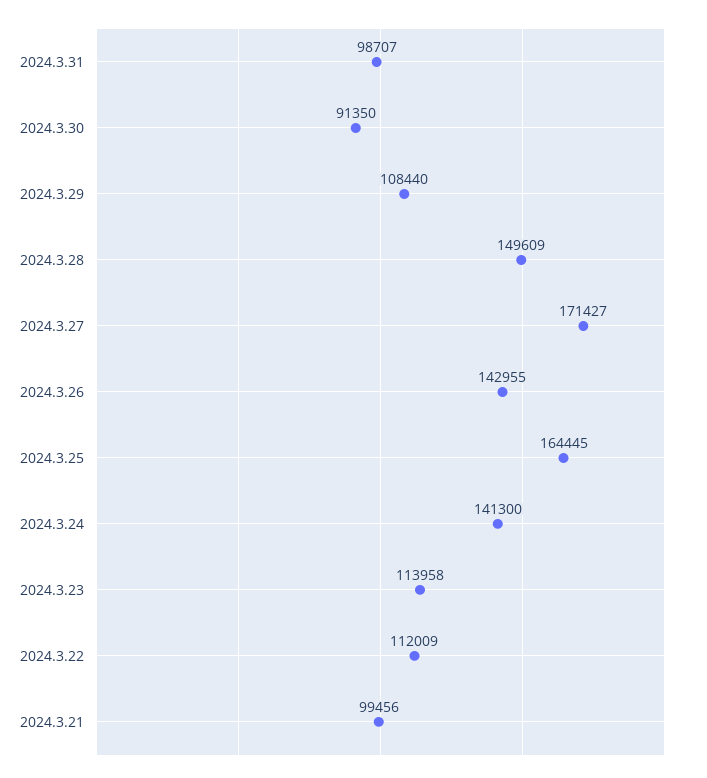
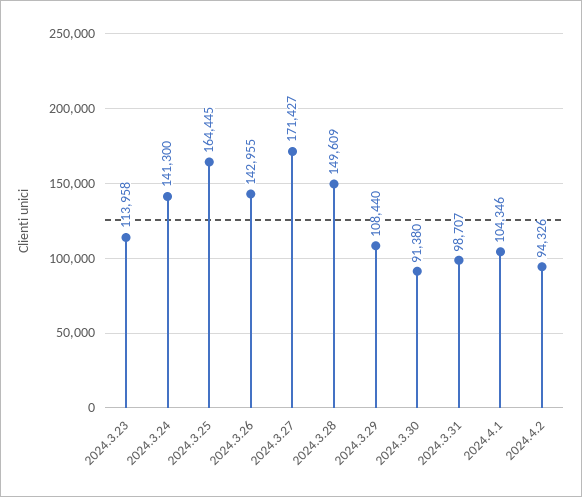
2024.3.30: 91350 -> 91380
2024.3.22: 112009 -> none
2024.3.21: 99456 -> none
2024.4.1: none -> 104346
2024.4.2: none -> 94326

